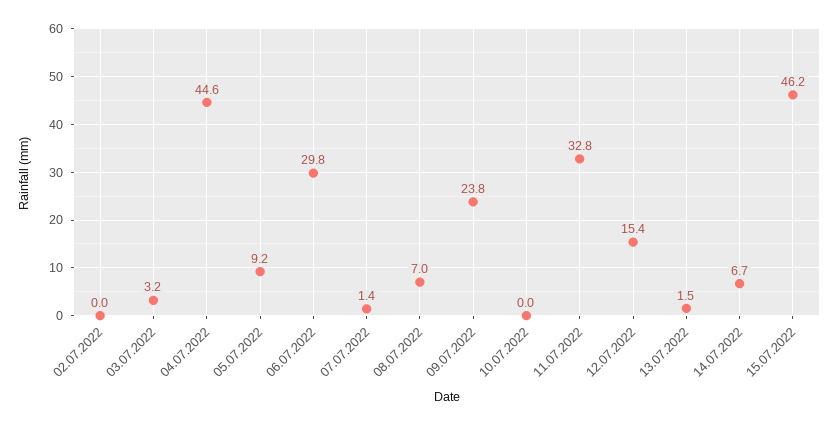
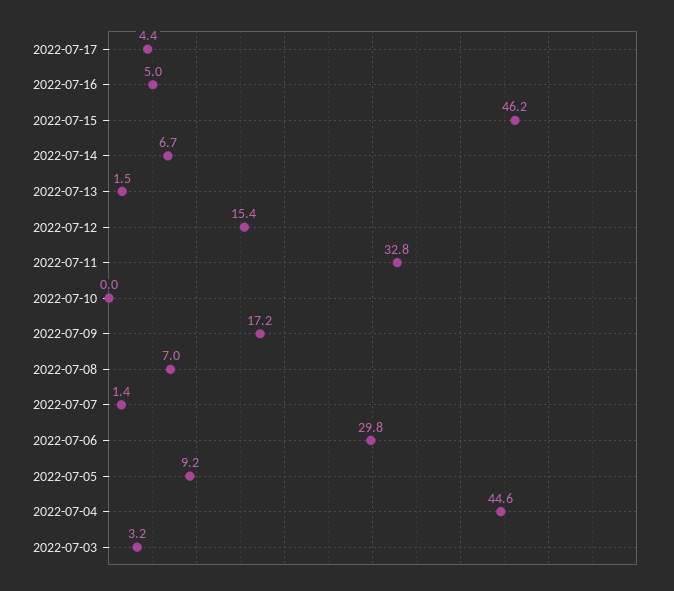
02.07.2022: 0 -> none
09.07.2022: 23.8 -> 17.2
2022-07-17: none -> 4.4
2022-07-16: none -> 5

